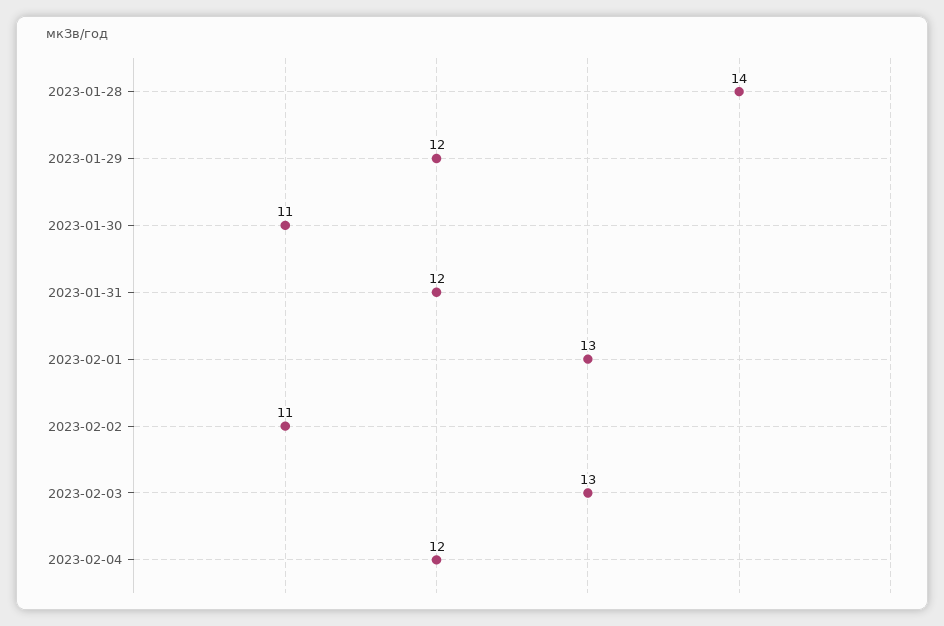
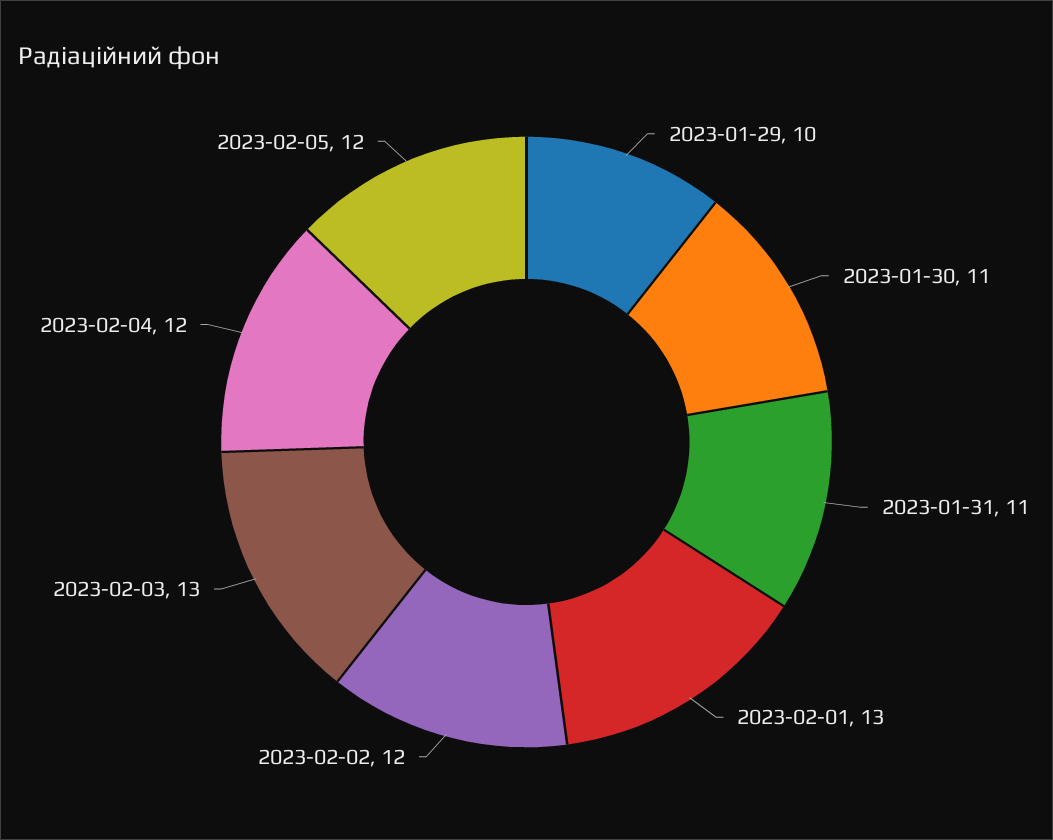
2023-01-28: 14 -> none
2023-01-29: 12 -> 10
2023-01-31: 12 -> 11
2023-02-02: 11 -> 12
2023-02-05: none -> 12

